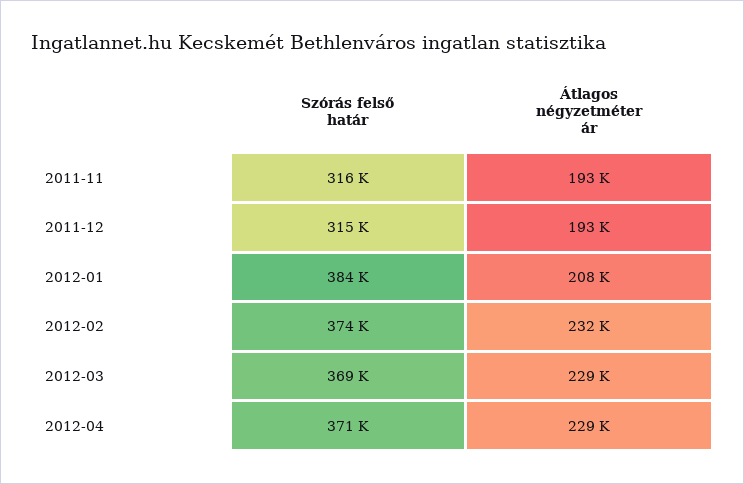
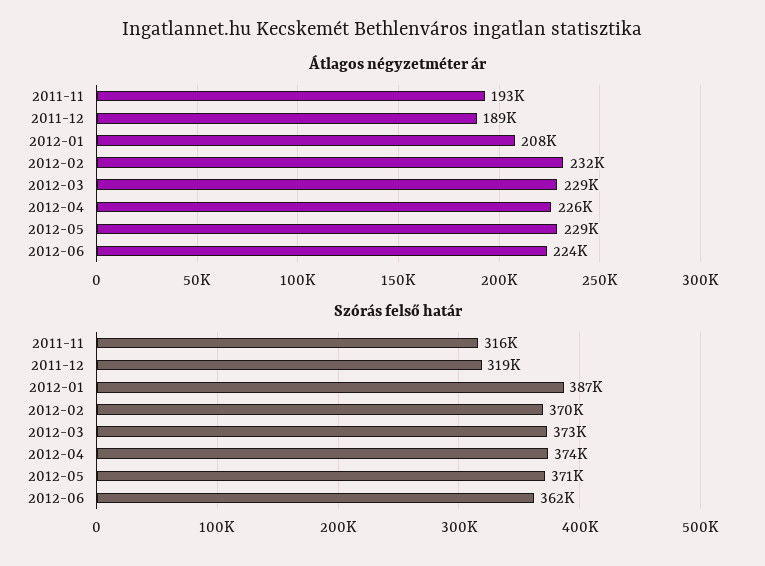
Szórás felső határ, 2011-12: 315000 -> 319000
Átlagos négyzetméter ár, 2011-12: 193000 -> 189000
Szórás felső határ, 2012-01: 384000 -> 387000
Szórás felső határ, 2012-02: 374000 -> 370000
Szórás felső határ, 2012-03: 369000 -> 373000
Szórás felső határ, 2012-04: 371000 -> 374000
Átlagos négyzetméter ár, 2012-04: 229000 -> 226000
Átlagos négyzetméter ár, 2012-05: none -> 229000
Átlagos négyzetméter ár, 2012-06: none -> 224000
Szórás felső határ, 2012-05: none -> 371000
Szórás felső határ, 2012-06: none -> 362000

